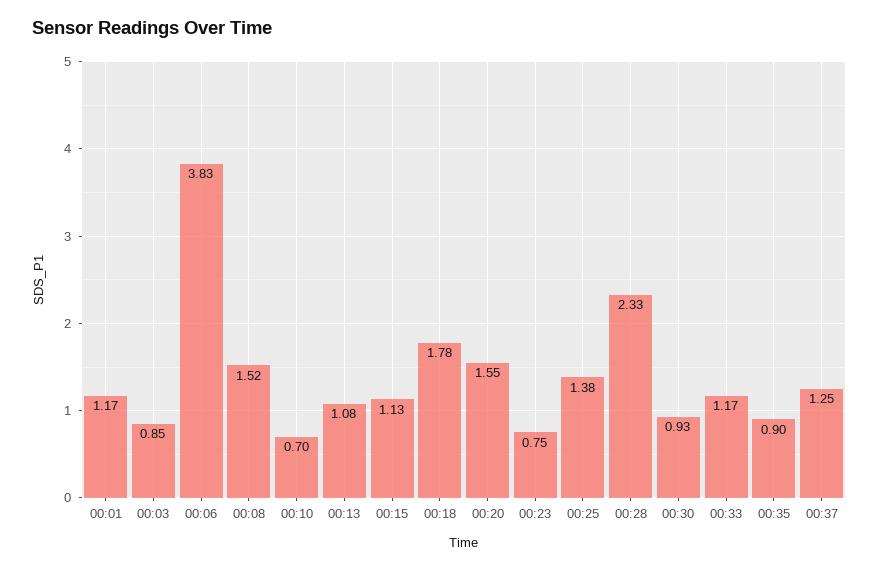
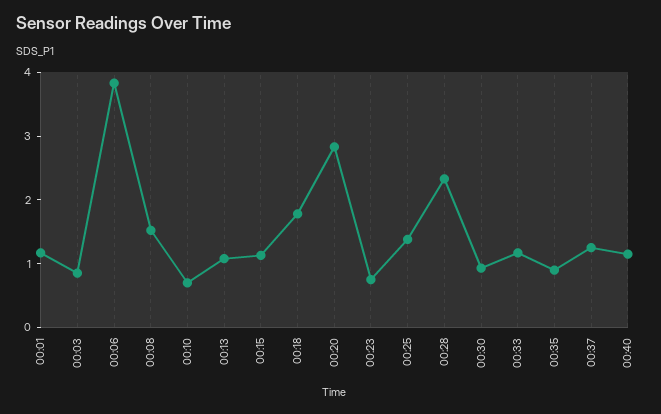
00:20: 1.55 -> 2.8
00:40: none -> 1.2

